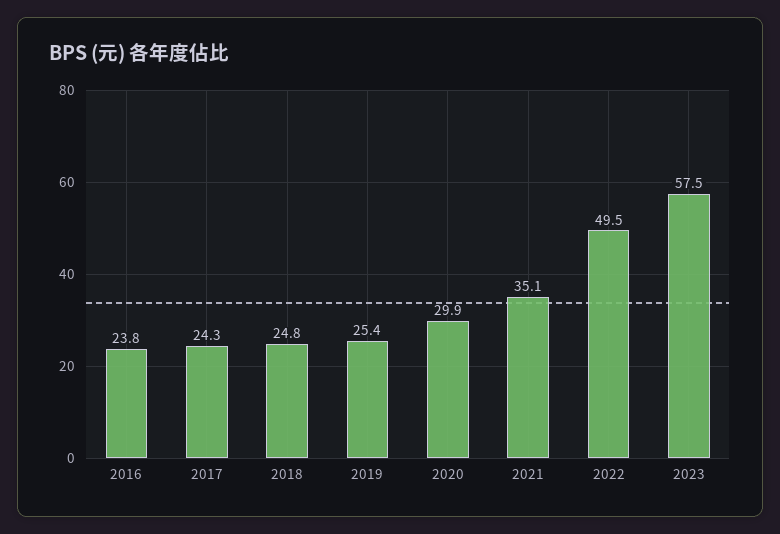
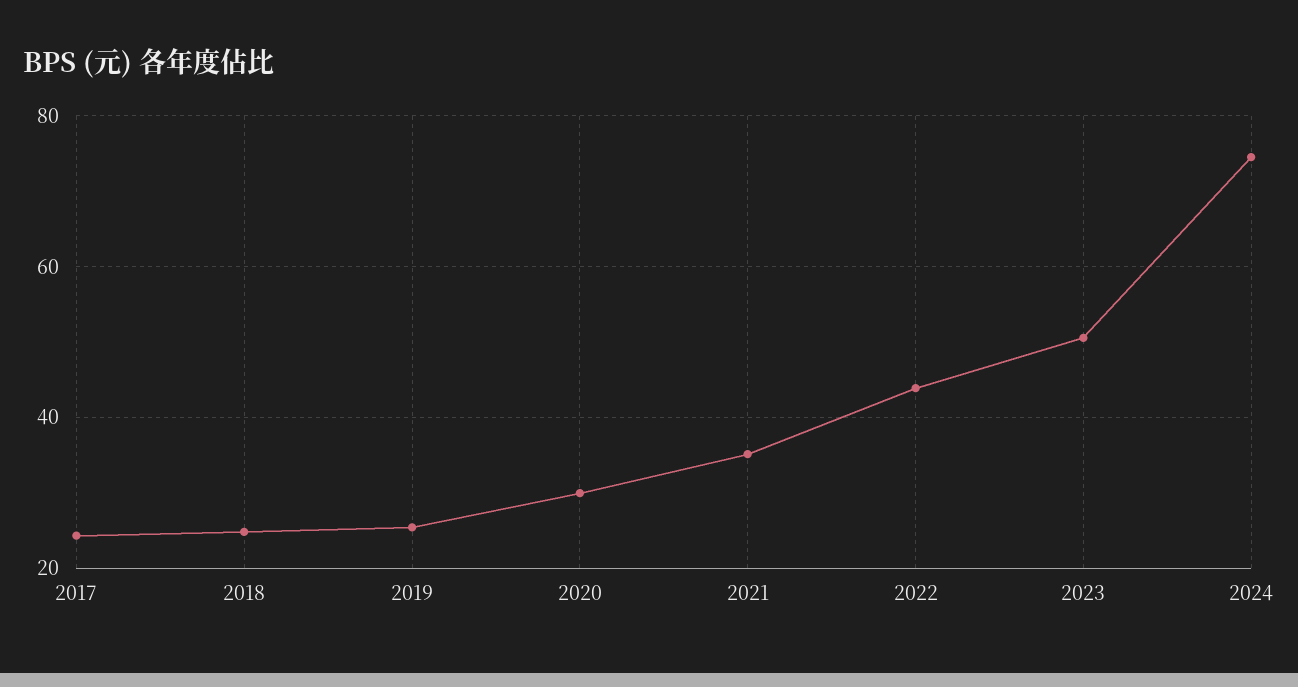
2016: 23.8 -> none
2022: 49.5 -> 44
2023: 57.5 -> 50
2024: none -> 74

